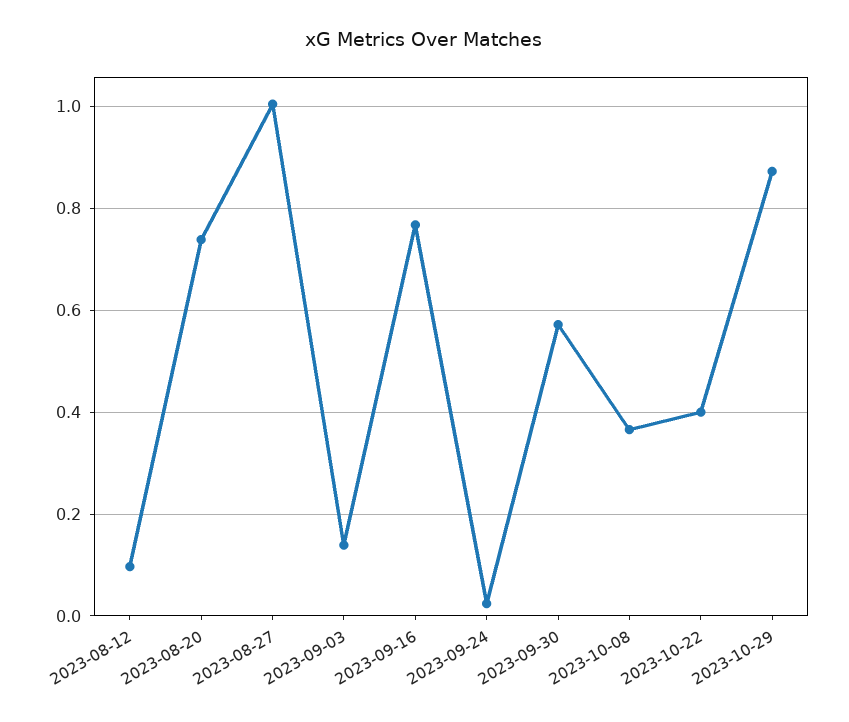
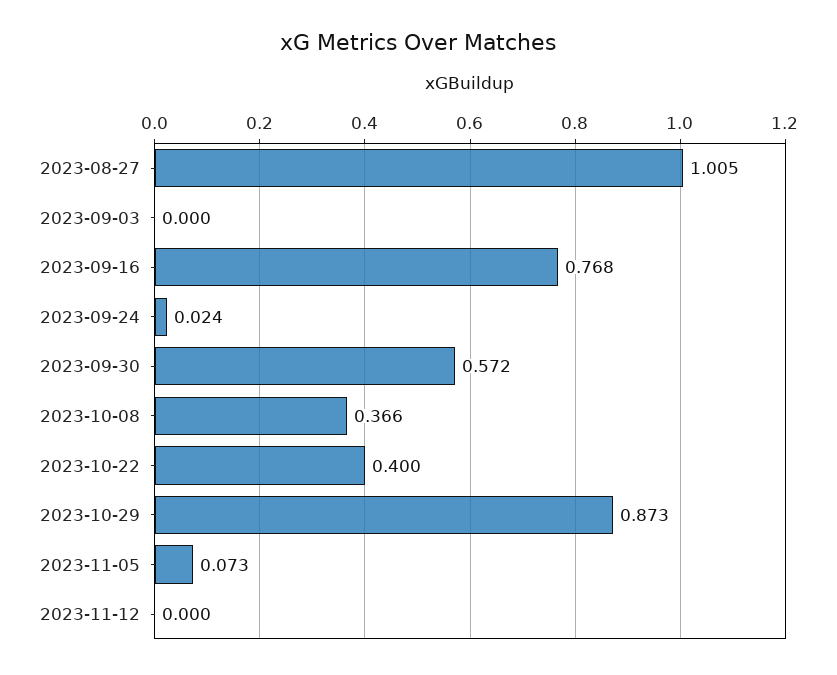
2023-08-12: 0.1 -> none
2023-08-20: 0.74 -> none
2023-09-03: 0.14 -> 0
2023-11-05: none -> 0.073
2023-11-12: none -> 0

